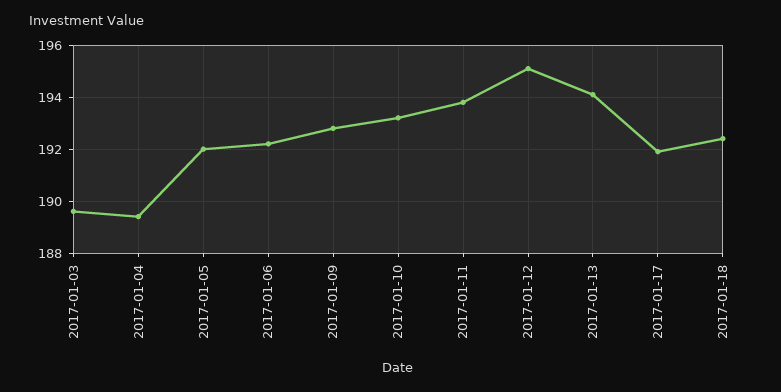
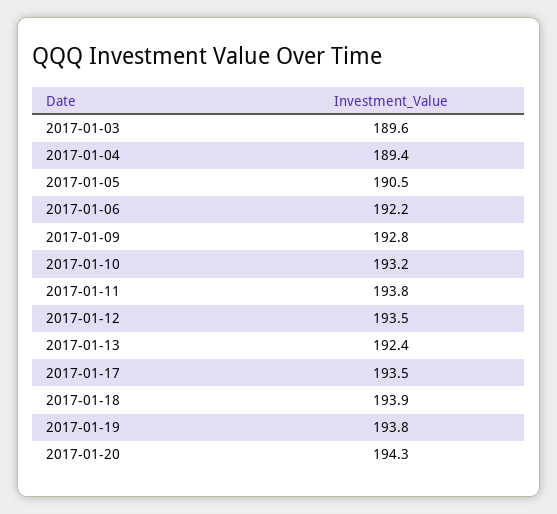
2017-01-05: 192 -> 190.5
2017-01-12: 195 -> 193.5
2017-01-13: 194 -> 192.4
2017-01-17: 192 -> 193.5
2017-01-18: 192.5 -> 193.9
2017-01-19: none -> 193.8
2017-01-20: none -> 194.3

